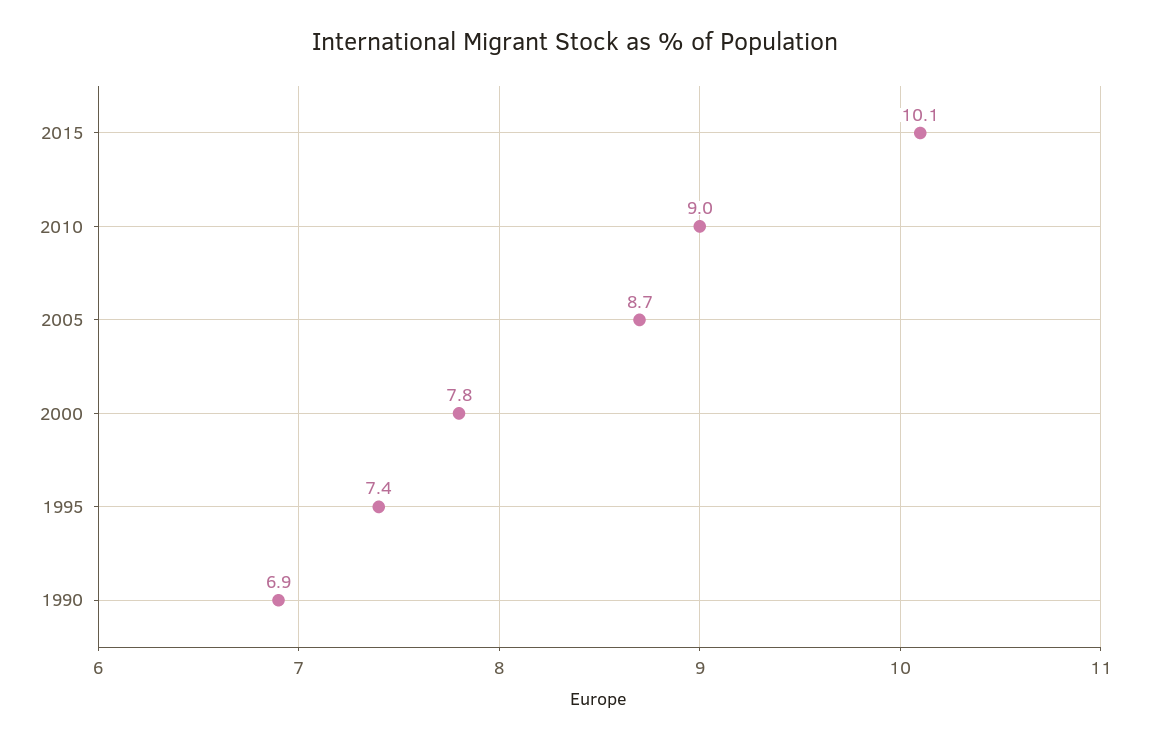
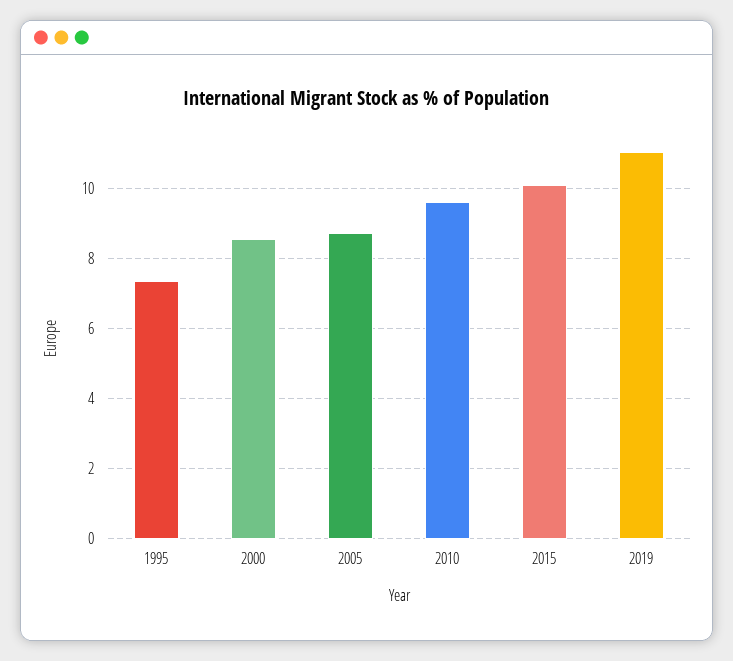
2010: 9 -> 9.6
2000: 7.8 -> 8.6
1990: 6.9 -> none
2019: none -> 11

